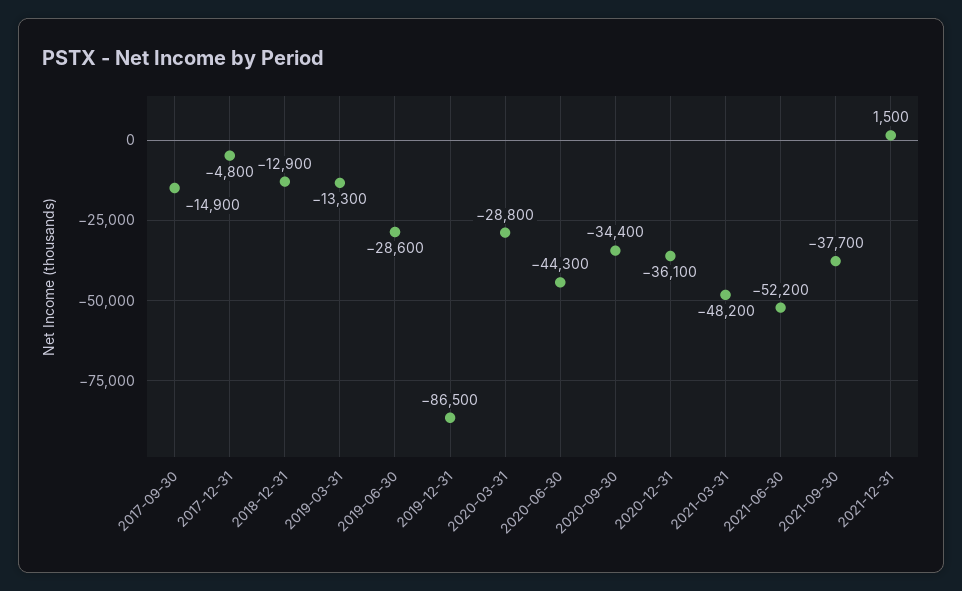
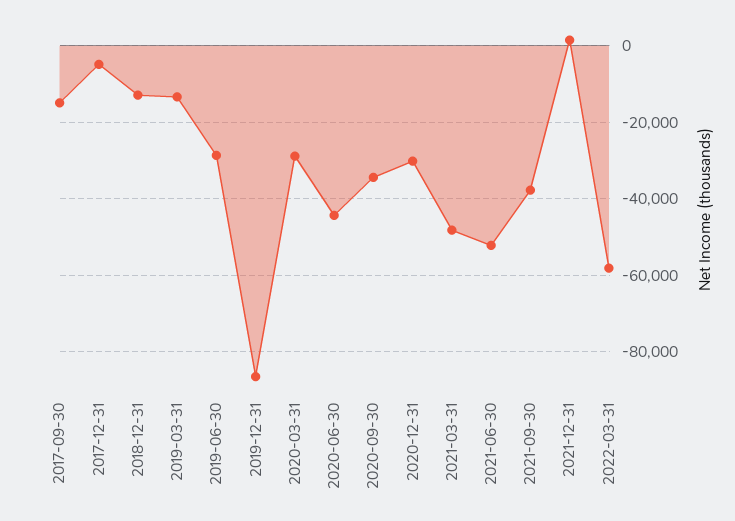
2020-12-31: -36100 -> -30000
2022-03-31: none -> -58000

